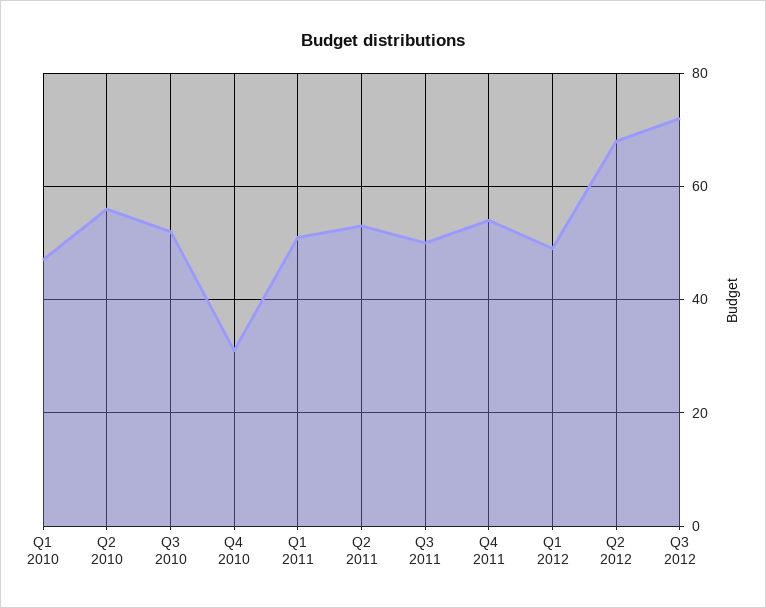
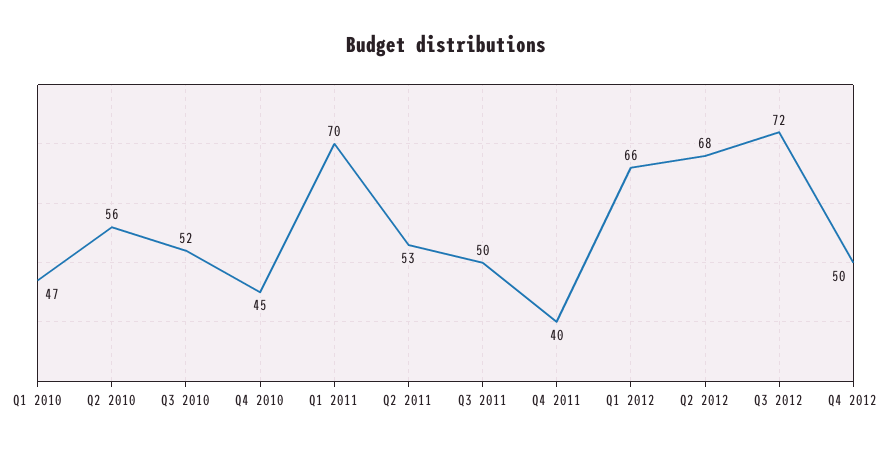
Q4 2010: 30 -> 45
Q1 2011: 50 -> 70
Q4 2011: 55 -> 40
Q1 2012: 50 -> 66
Q4 2012: none -> 50

